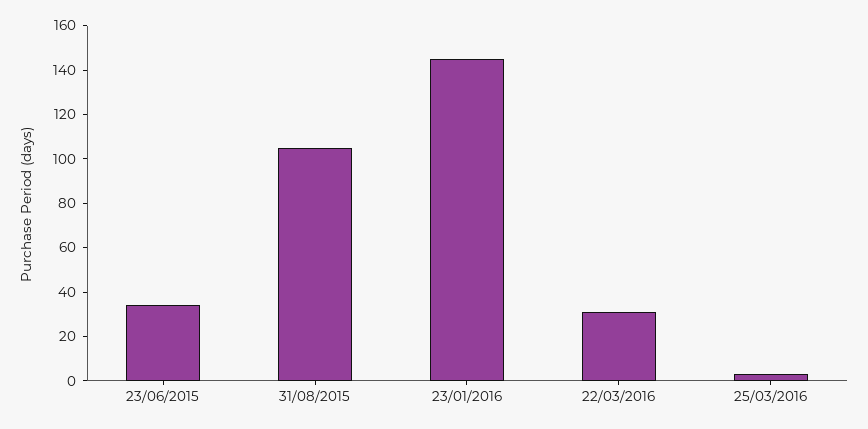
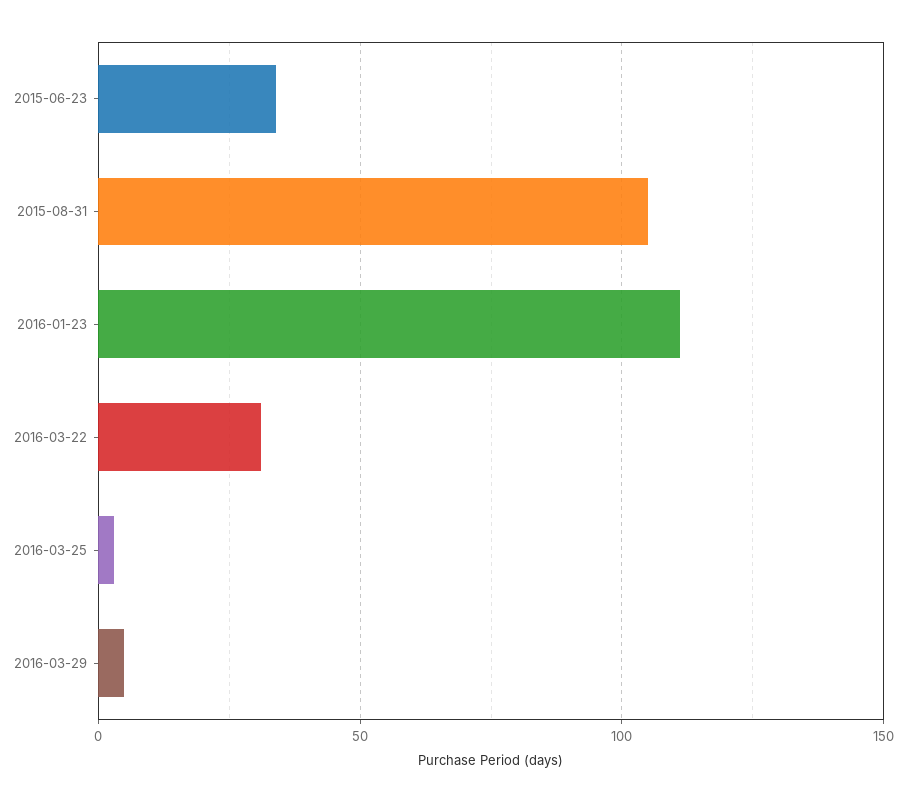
23/01/2016: 145 -> 110
2016-03-29: none -> 5

